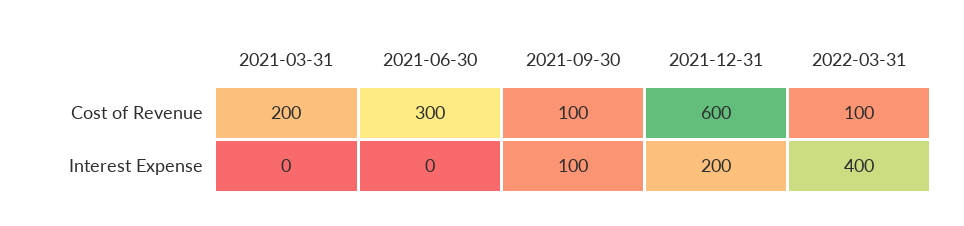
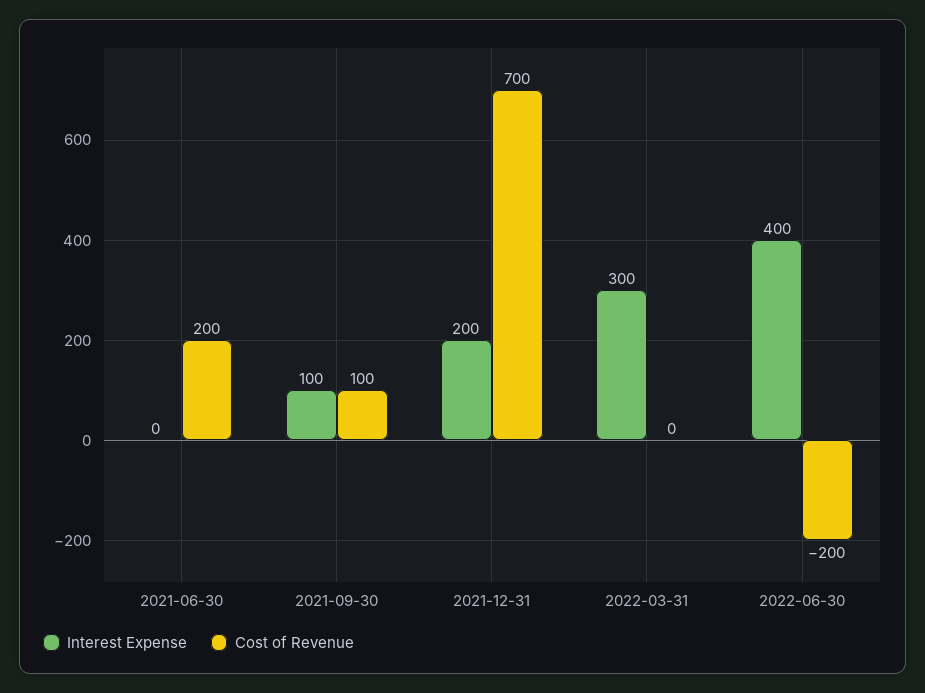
Cost of Revenue, 2021-03-31: 200 -> none
Cost of Revenue, 2021-06-30: 300 -> 200
Cost of Revenue, 2021-12-31: 600 -> 700
Cost of Revenue, 2022-03-31: 100 -> 0
Interest Expense, 2021-03-31: 0 -> none
Interest Expense, 2022-03-31: 400 -> 300
Interest Expense, 2022-06-30: none -> 400
Cost of Revenue, 2022-06-30: none -> -200

